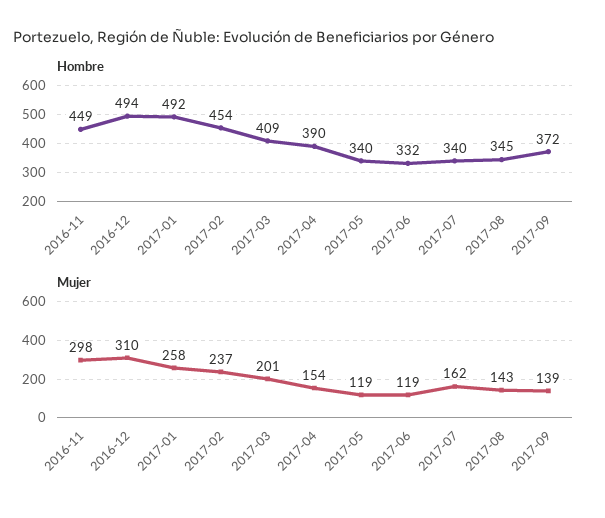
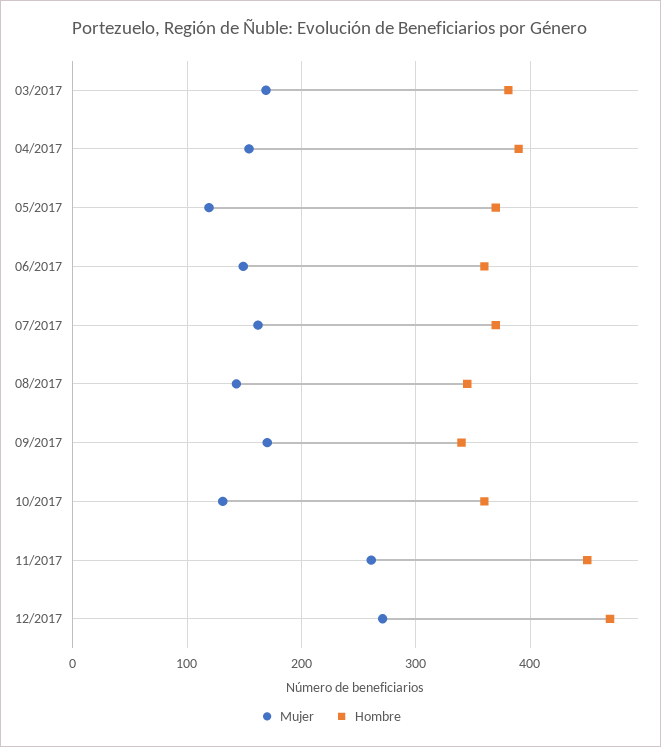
Hombre, 2016-11: 449 -> none
Hombre, 2016-12: 494 -> none
Hombre, 2017-01: 492 -> none
Hombre, 2017-02: 454 -> none
Hombre, 2017-03: 409 -> 380
Hombre, 2017-05: 340 -> 370
Hombre, 2017-06: 332 -> 360
Hombre, 2017-07: 340 -> 370
Hombre, 2017-09: 372 -> 340
Mujer, 2016-11: 298 -> none
Mujer, 2016-12: 310 -> none
Mujer, 2017-01: 258 -> none
Mujer, 2017-02: 237 -> none
Mujer, 2017-03: 201 -> 170
Mujer, 2017-06: 119 -> 150
Mujer, 2017-09: 139 -> 170
Mujer, 10/2017: none -> 130
Hombre, 10/2017: none -> 360
Mujer, 11/2017: none -> 260
Hombre, 11/2017: none -> 450
Mujer, 12/2017: none -> 270
Hombre, 12/2017: none -> 470

